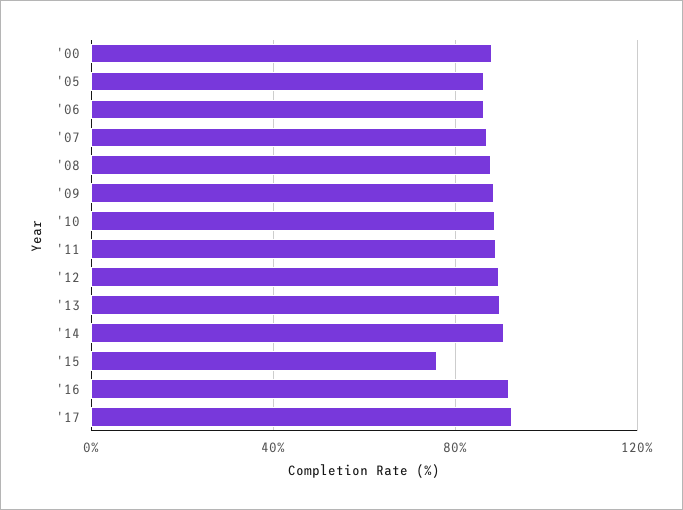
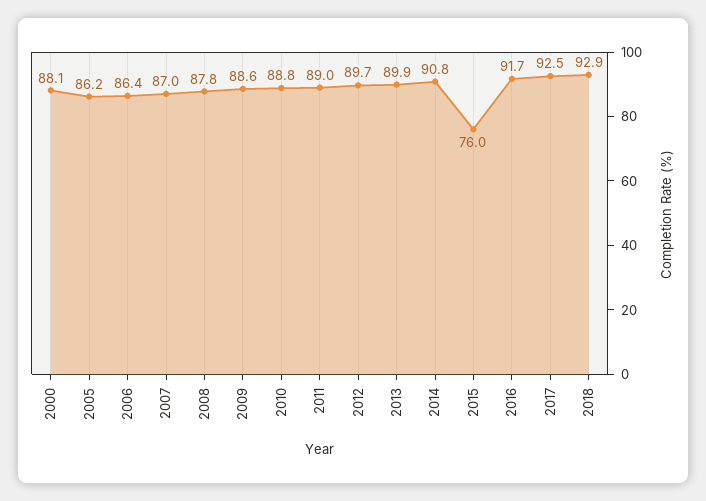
2018: none -> 92.9

